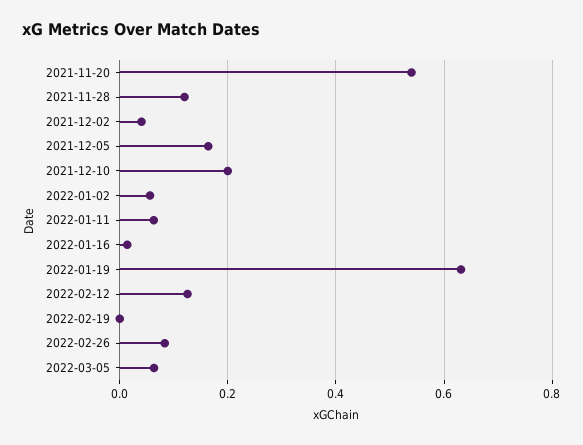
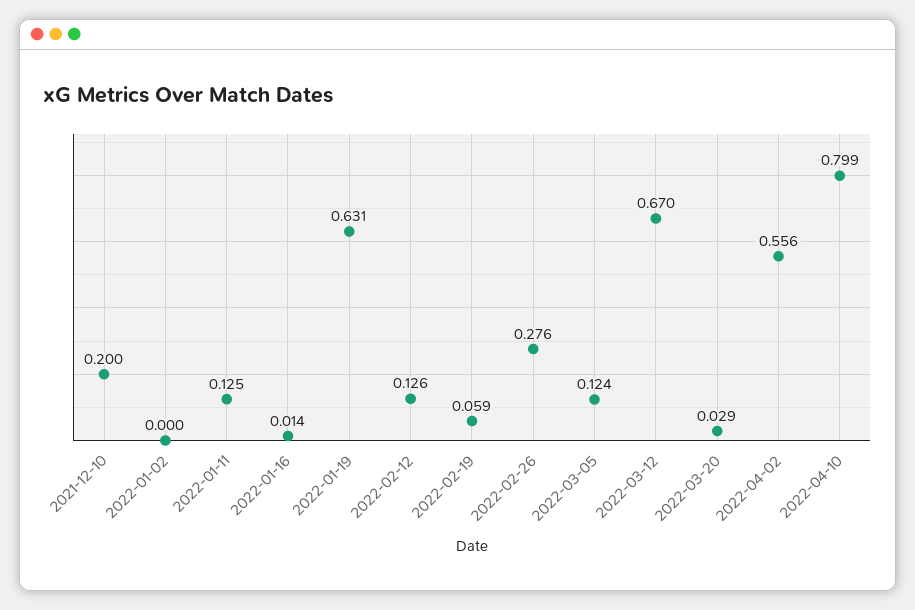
2021-11-20: 0.54 -> none
2021-11-28: 0.12 -> none
2021-12-02: 0.04 -> none
2021-12-05: 0.16 -> none
2022-01-02: 0.06 -> 0
2022-01-11: 0.06 -> 0.125
2022-02-19: 0 -> 0.059
2022-02-26: 0.08 -> 0.276
2022-03-05: 0.06 -> 0.124
2022-03-12: none -> 0.67
2022-03-20: none -> 0.029
2022-04-02: none -> 0.556
2022-04-10: none -> 0.799

